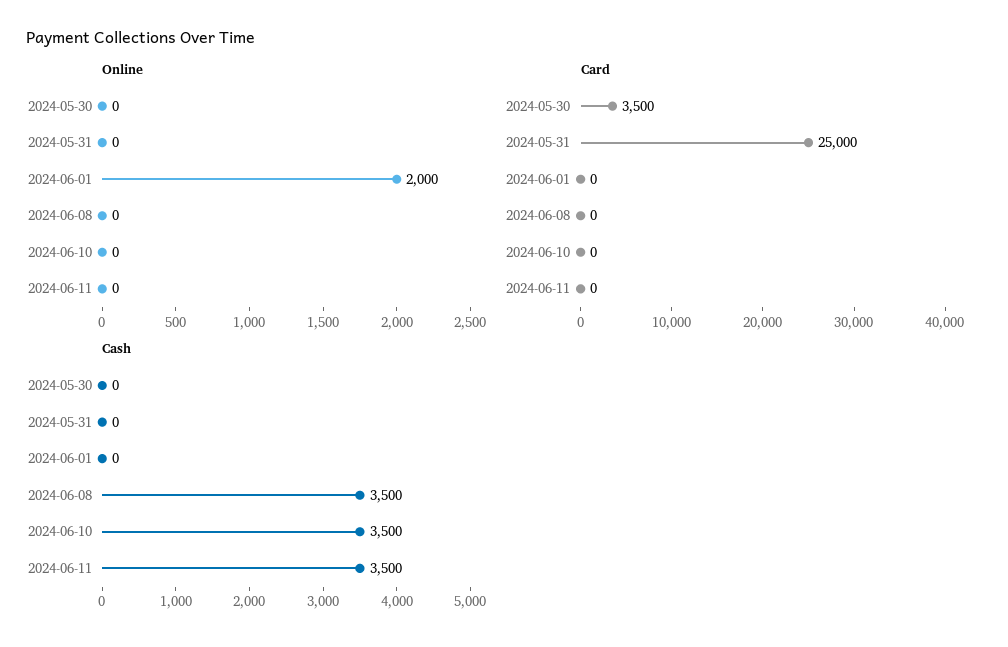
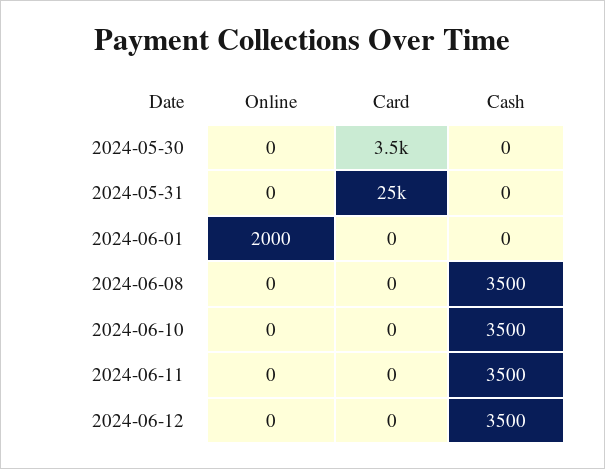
Online, 2024-06-12: none -> 0
Card, 2024-06-12: none -> 0
Cash, 2024-06-12: none -> 3500

